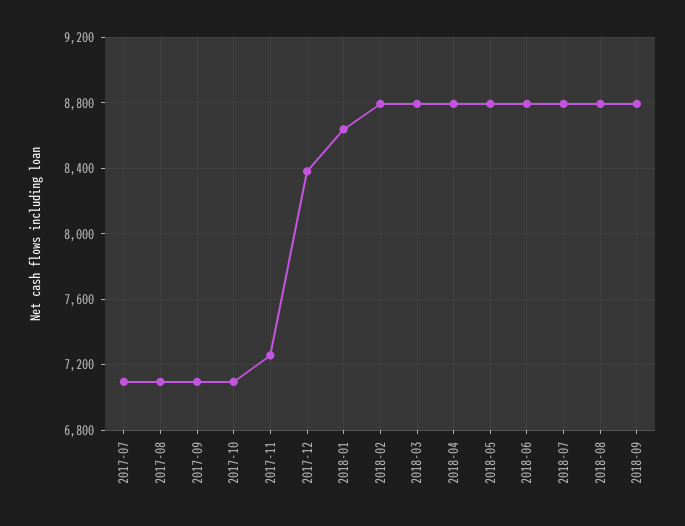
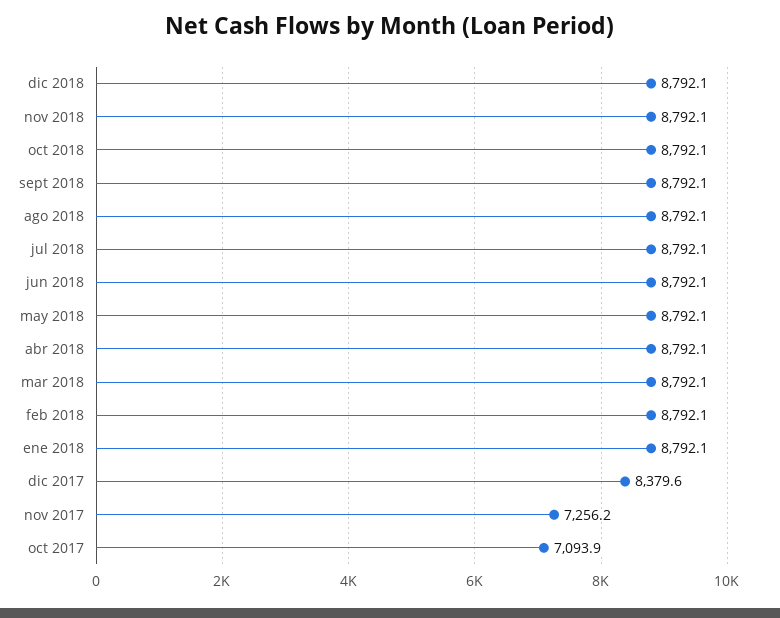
2017-07: 7100 -> none
2017-08: 7100 -> none
2017-09: 7100 -> none
2018-01: 8650 -> 8792.1
dic 2018: none -> 8792.1
nov 2018: none -> 8792.1
oct 2018: none -> 8792.1

